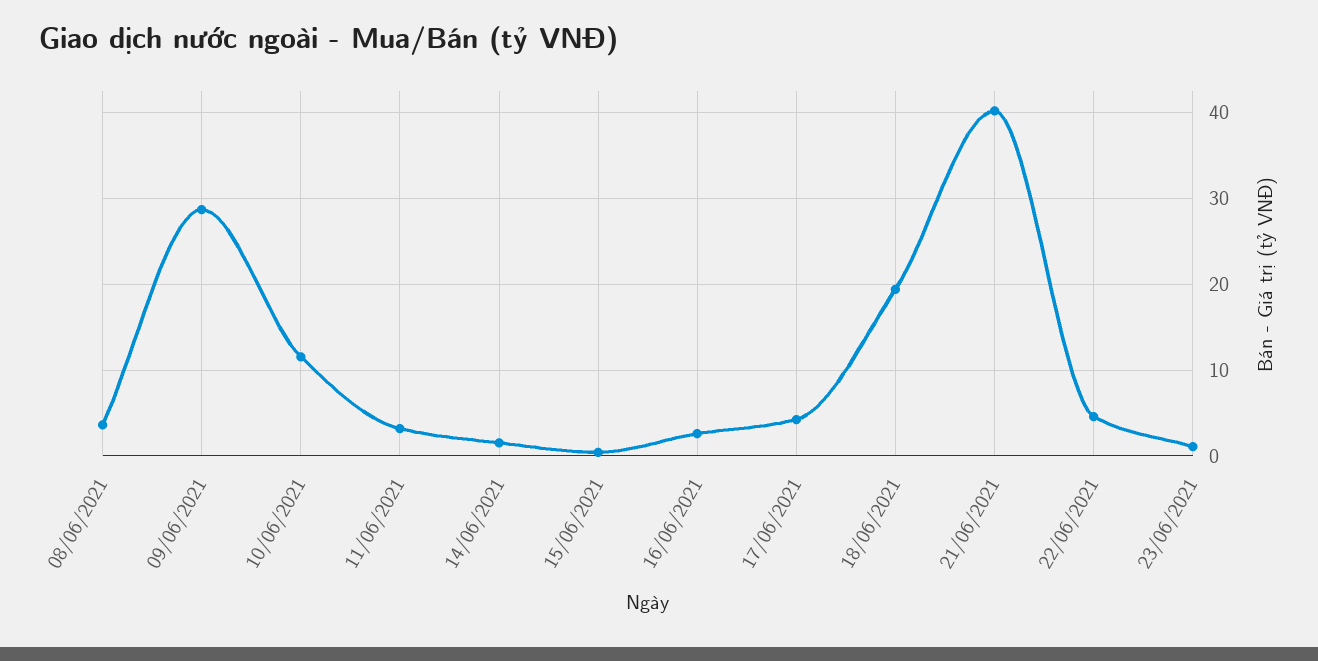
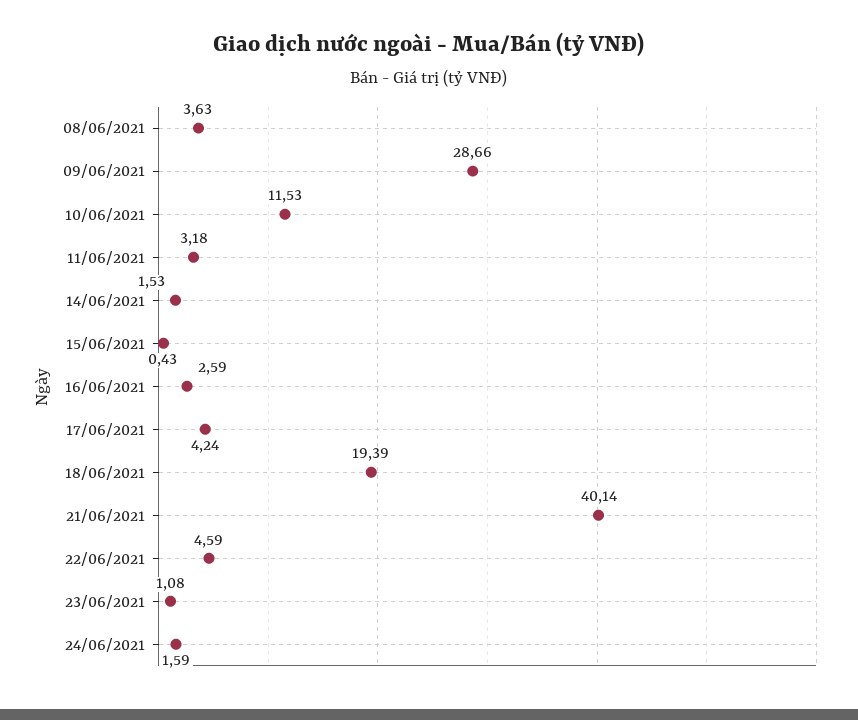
24/06/2021: none -> 1.59

